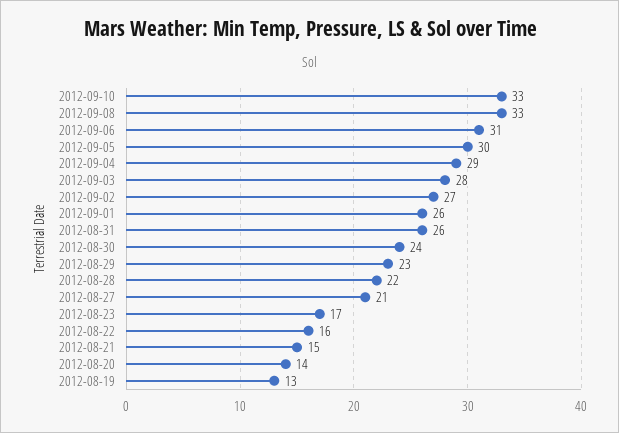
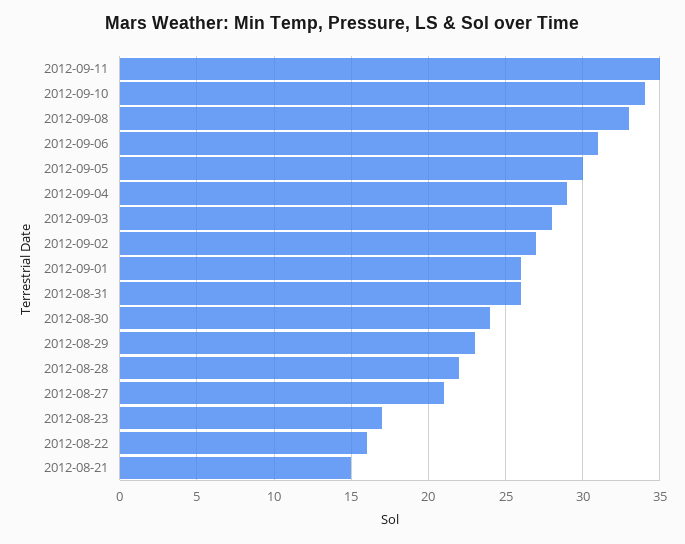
2012-09-10: 33 -> 34
2012-08-20: 14 -> none
2012-08-19: 13 -> none
2012-09-11: none -> 35

